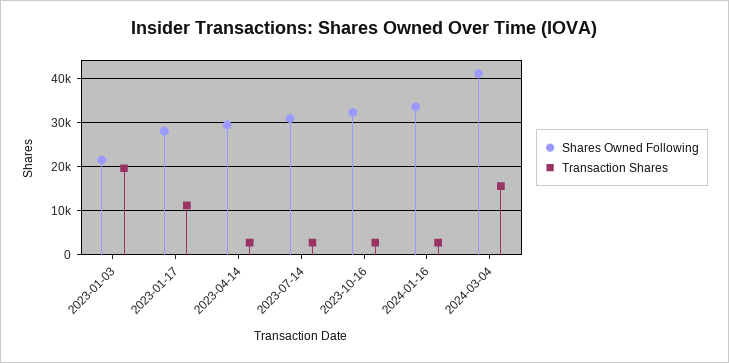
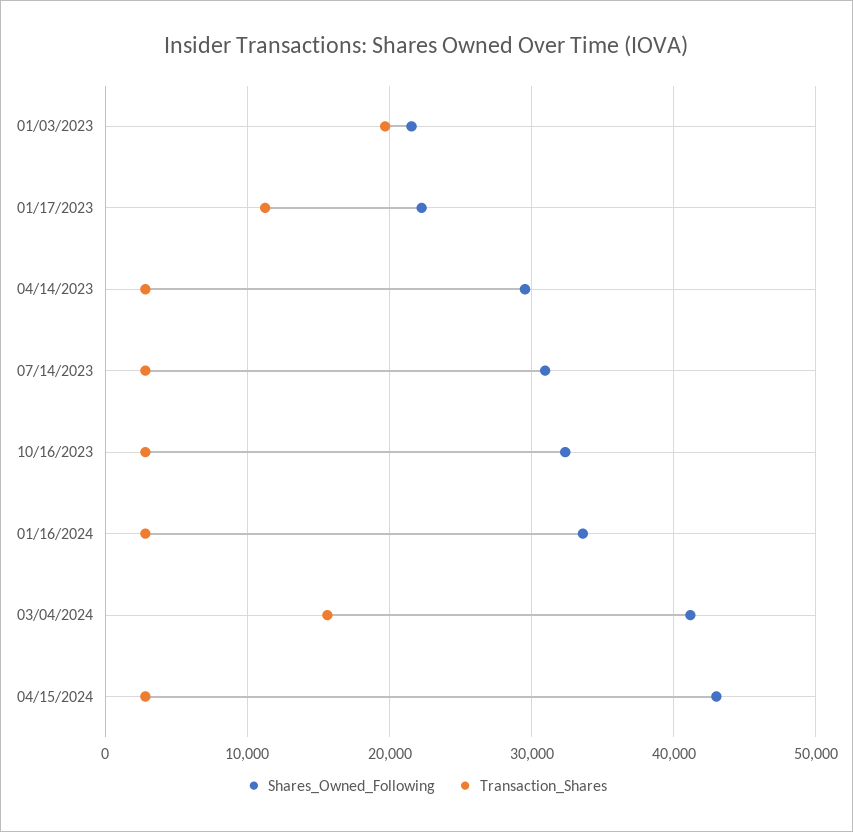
Shares Owned Following, 2023-01-17: 28000 -> 22000
Shares Owned Following, 04/15/2024: none -> 43000
Transaction Shares, 04/15/2024: none -> 3000

